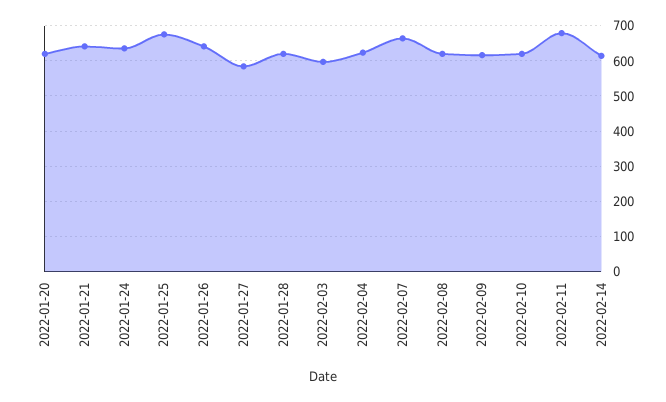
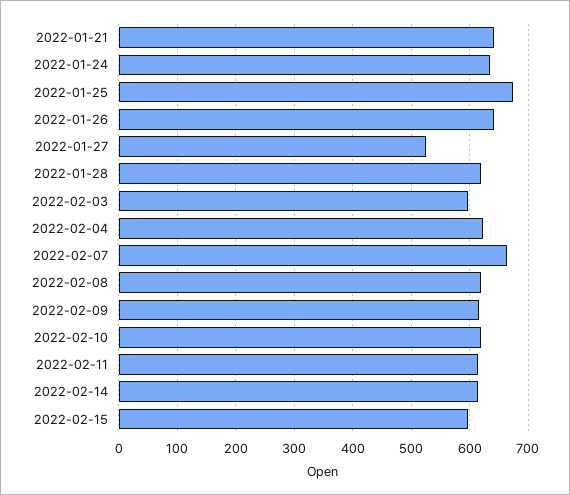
2022-01-20: 620 -> none
2022-01-27: 580 -> 520
2022-02-11: 680 -> 620
2022-02-15: none -> 600

